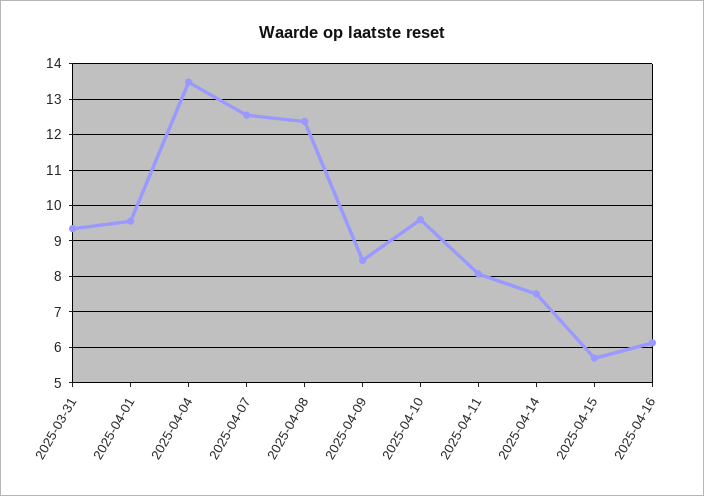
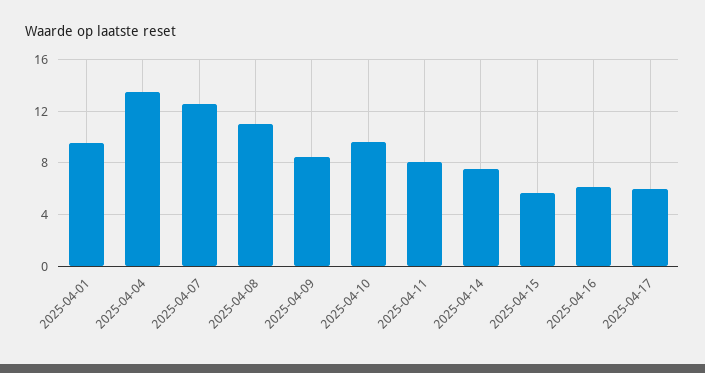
2025-03-31: 9.4 -> none
2025-04-08: 12.4 -> 11
2025-04-17: none -> 6

